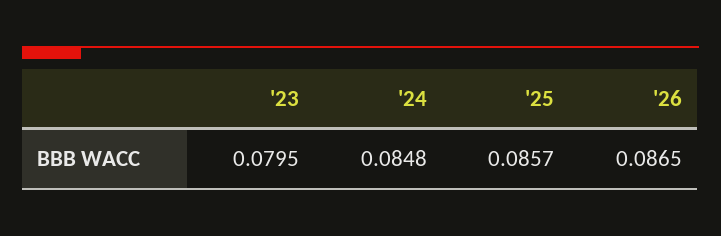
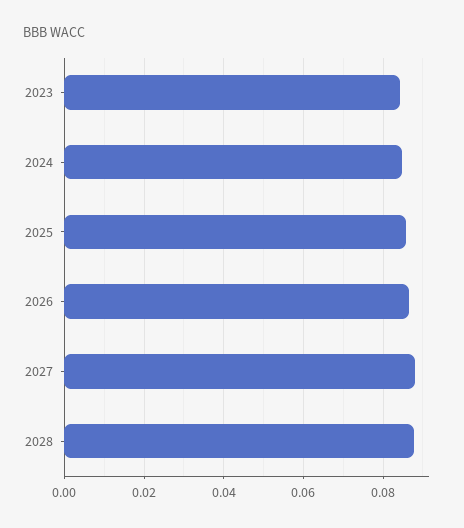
'23: 0.0795 -> 0.084
2027: none -> 0.088
2028: none -> 0.088

